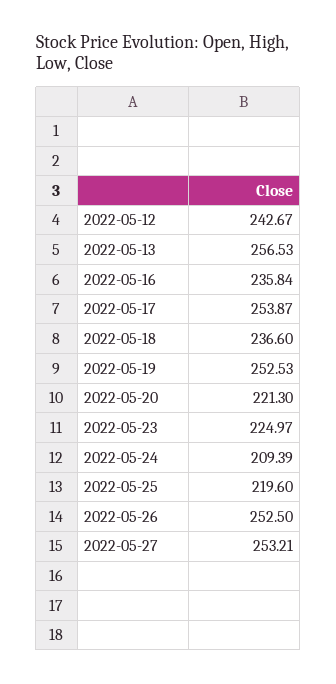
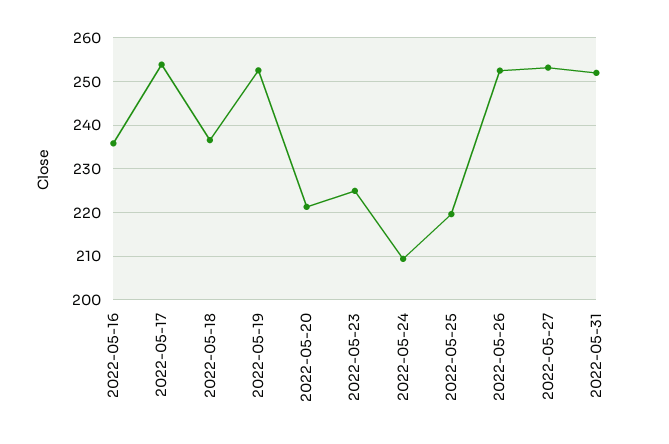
2022-05-12: 242.67 -> none
2022-05-13: 256.53 -> none
2022-05-31: none -> 252

